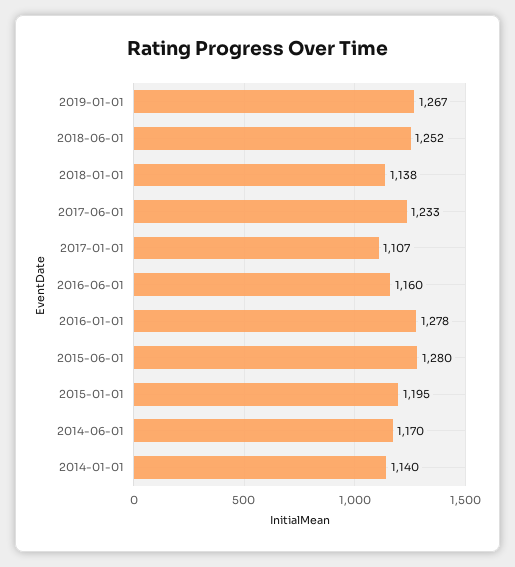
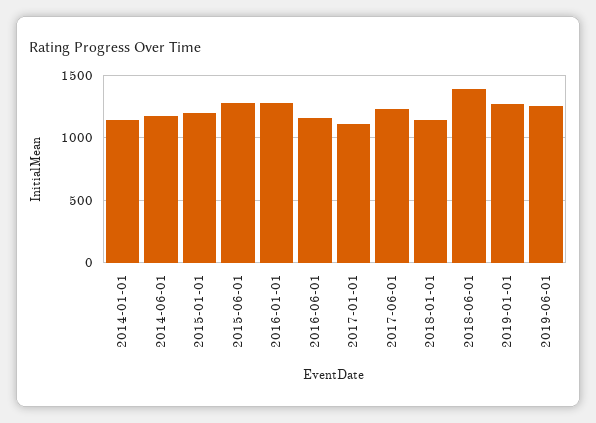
2018-06-01: 1252 -> 1400
2019-06-01: none -> 1250

